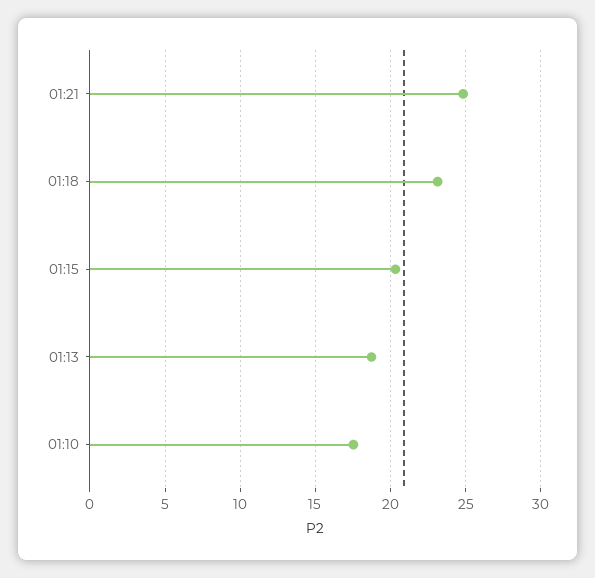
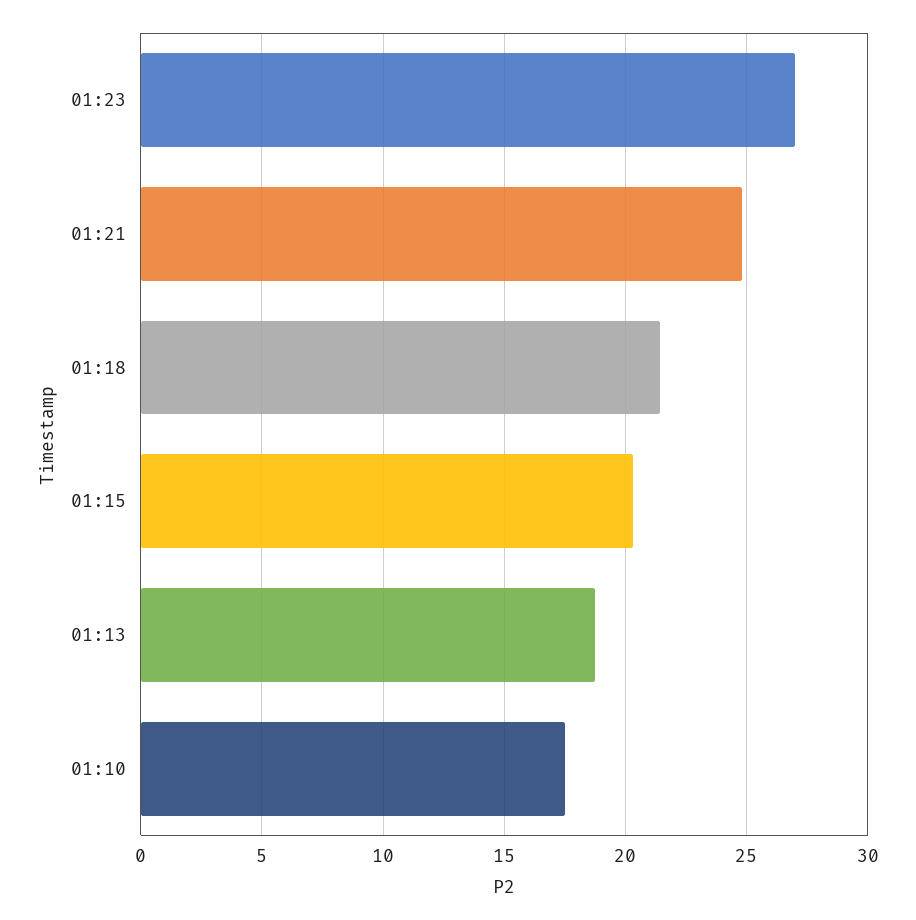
01:18: 23 -> 21.5
01:23: none -> 27

